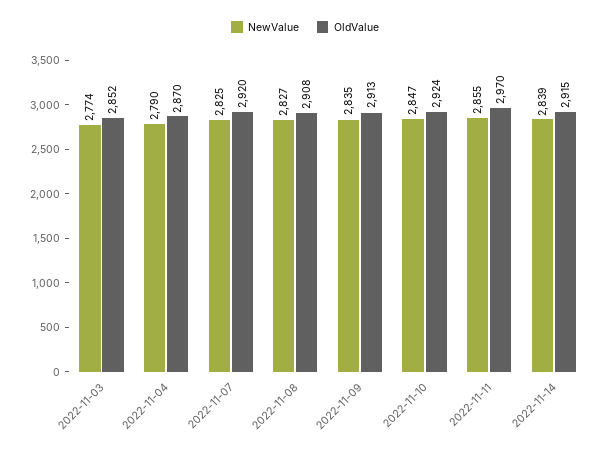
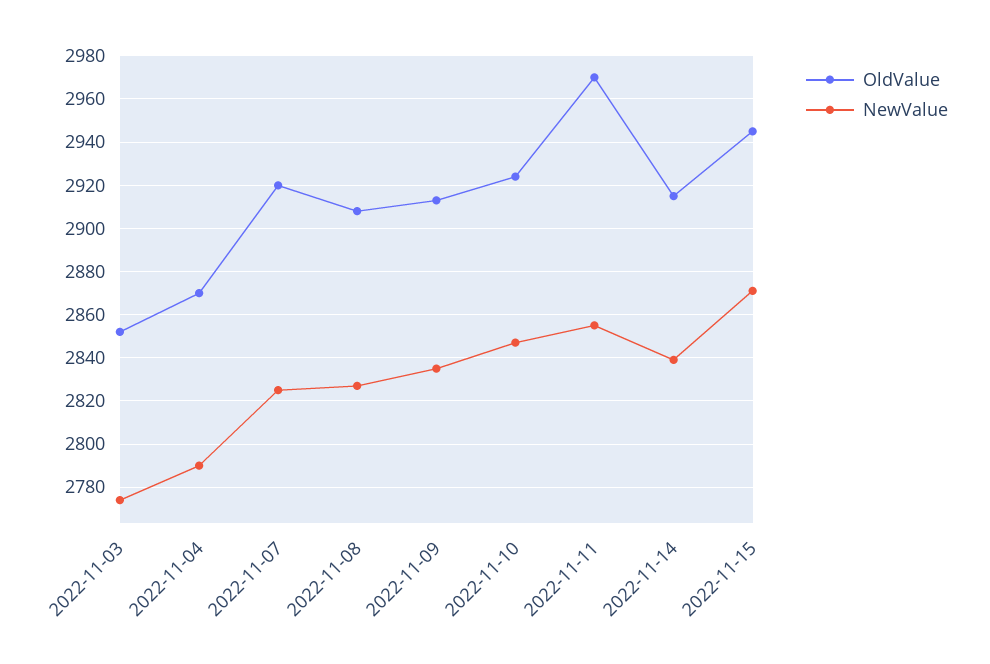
OldValue, 2022-11-15: none -> 2945
NewValue, 2022-11-15: none -> 2870

